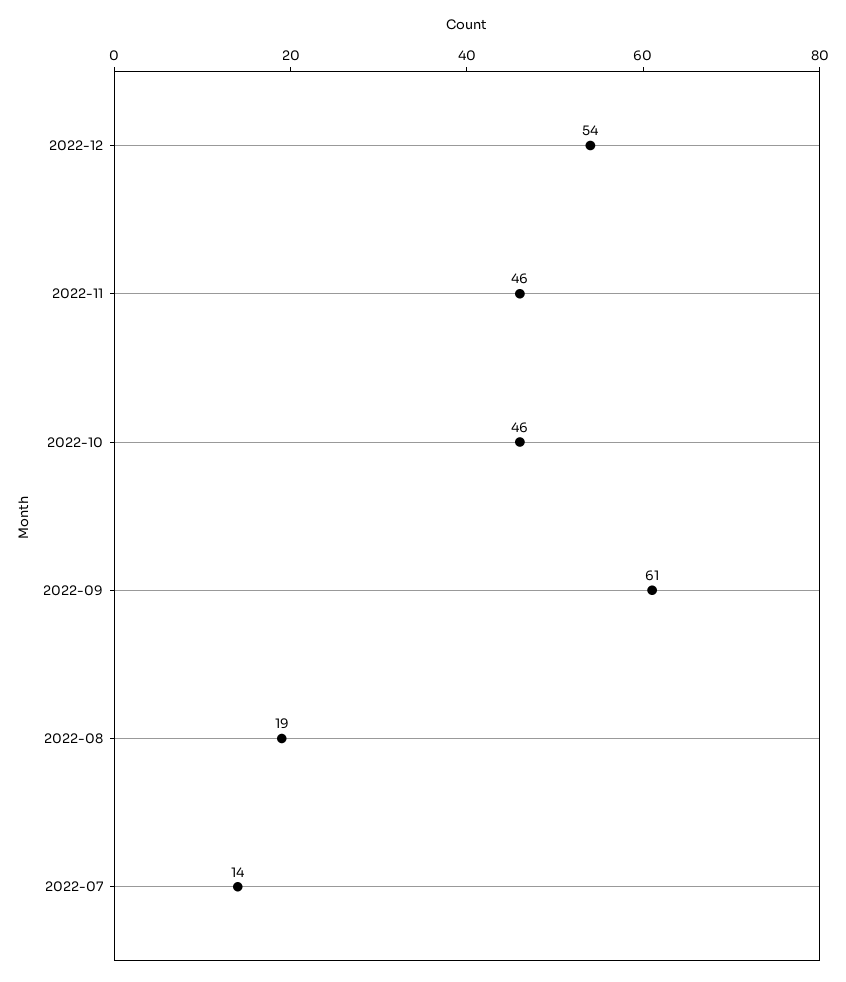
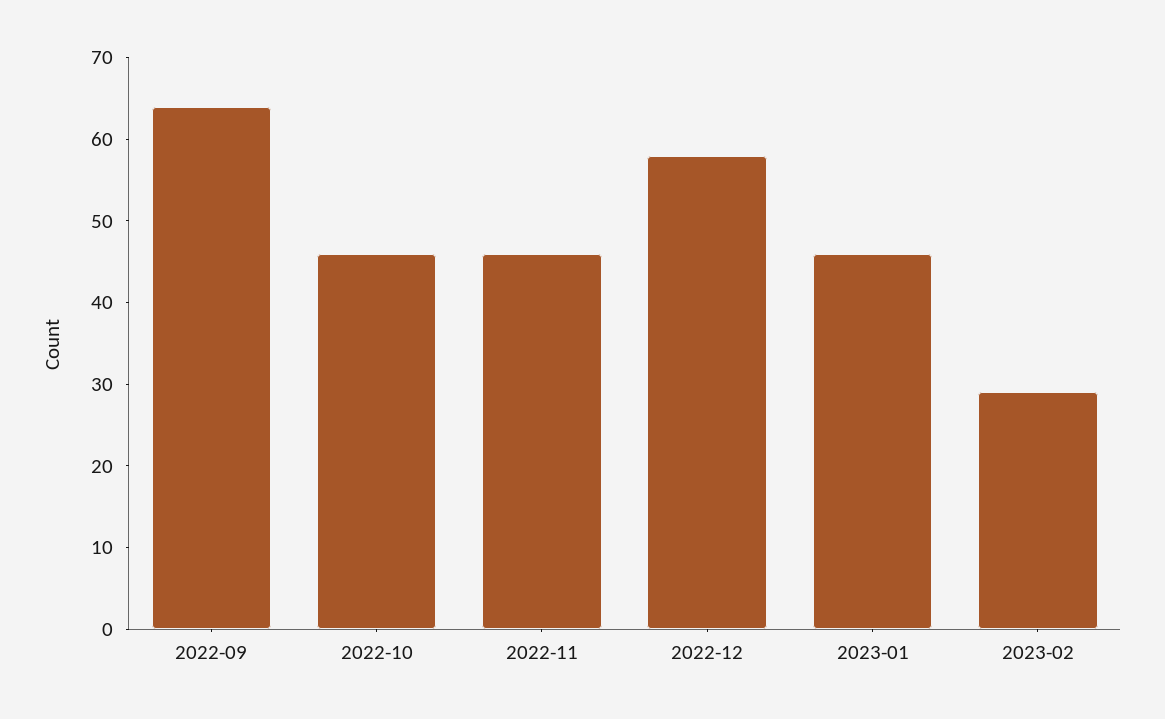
2022-12: 54 -> 58
2022-09: 61 -> 64
2022-08: 19 -> none
2022-07: 14 -> none
2023-01: none -> 46
2023-02: none -> 29

